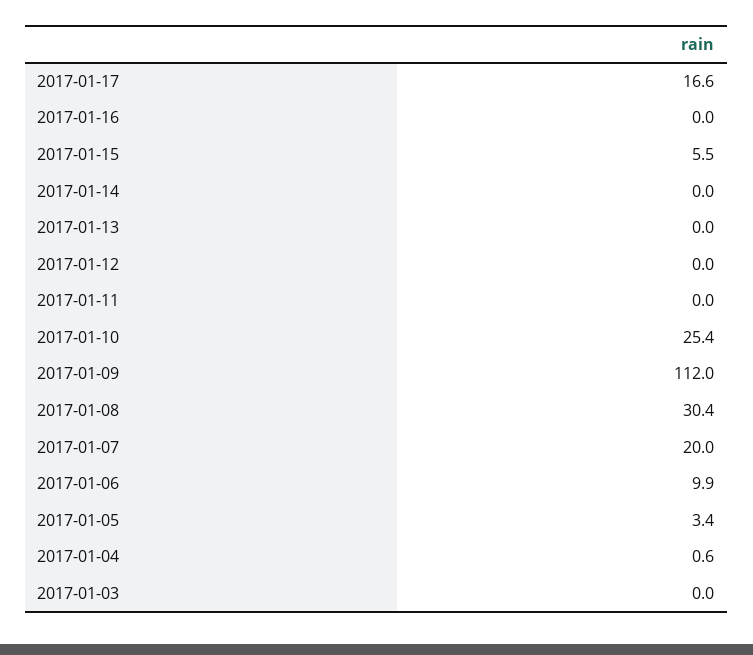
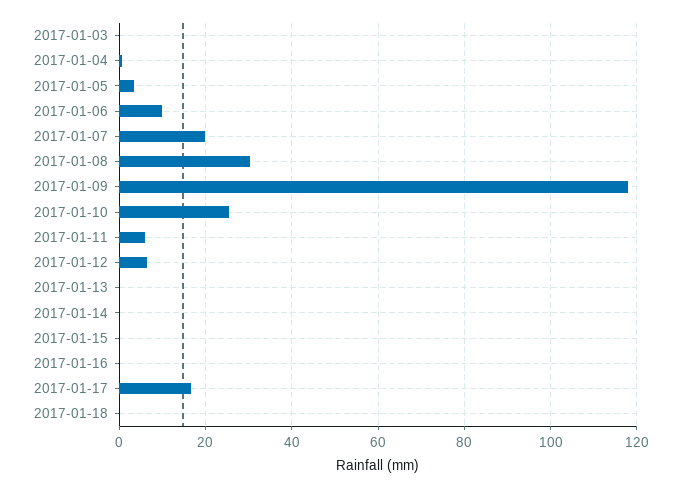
2017-01-15: 5.5 -> 0
2017-01-12: 0 -> 6
2017-01-11: 0 -> 6
2017-01-09: 112 -> 118
2017-01-18: none -> 0

